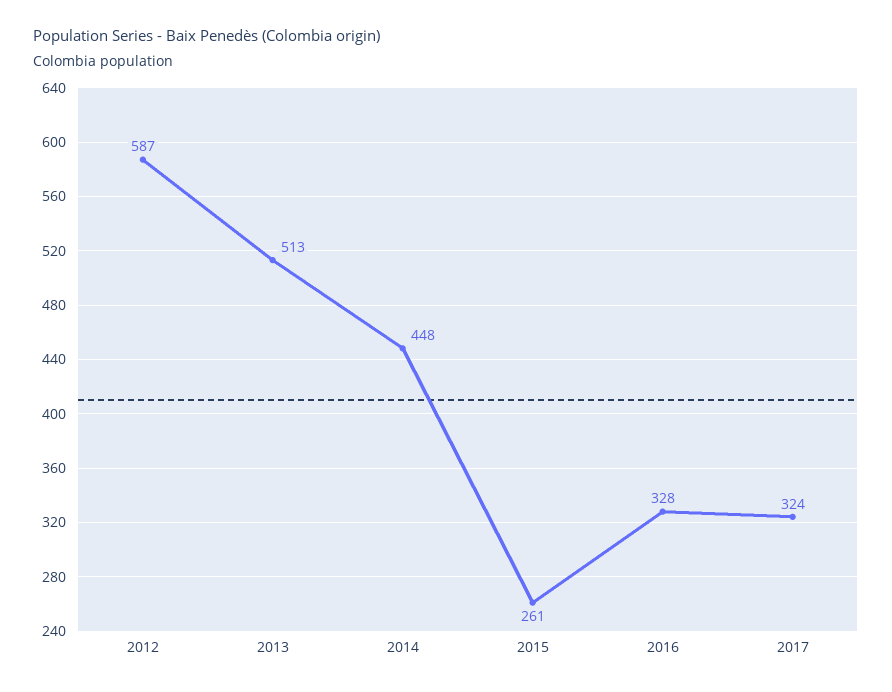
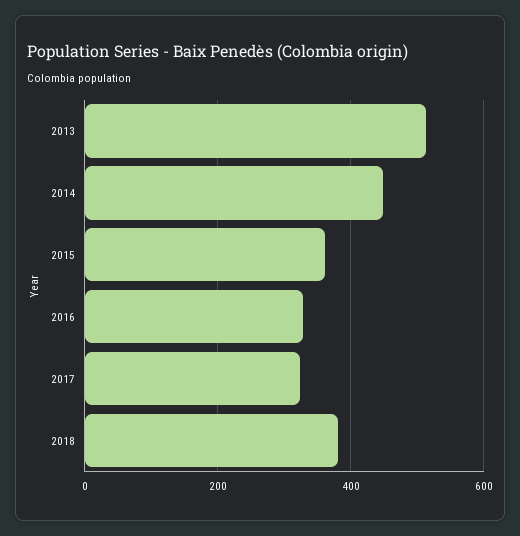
2012: 587 -> none
2015: 261 -> 360
2018: none -> 380

